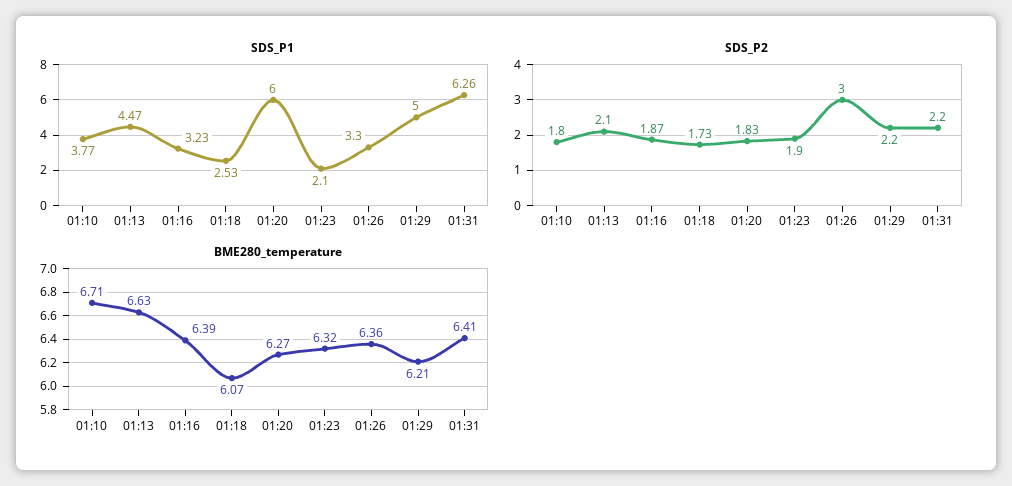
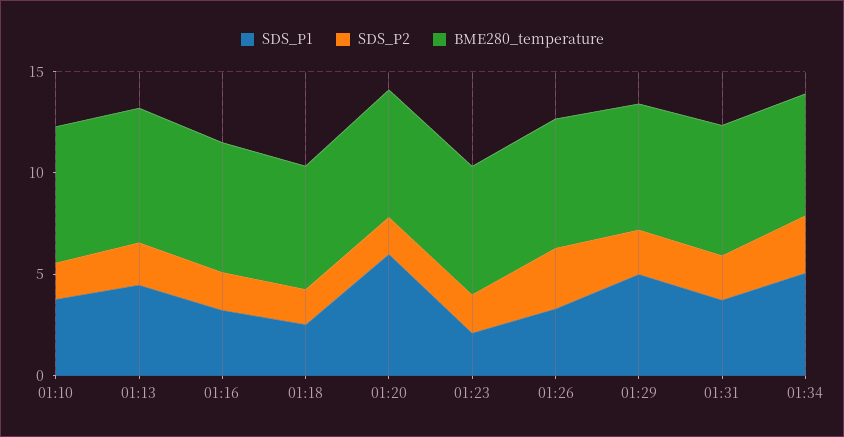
SDS_P1, 01:31: 6.26 -> 4
SDS_P1, 01:34: none -> 5
SDS_P2, 01:34: none -> 3
BME280_temperature, 01:34: none -> 6

